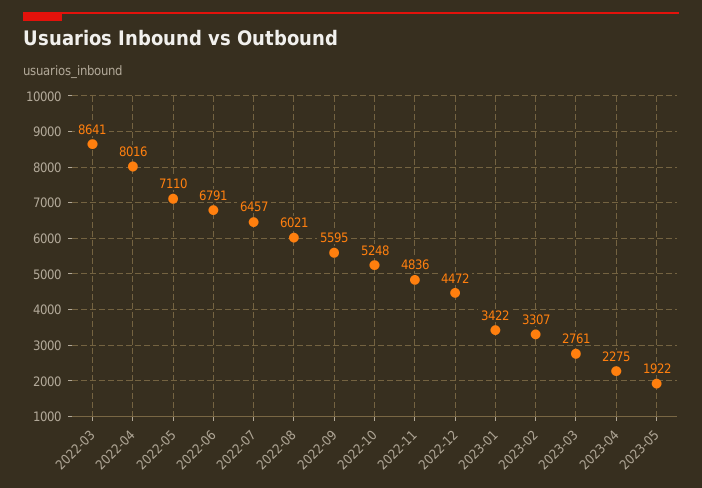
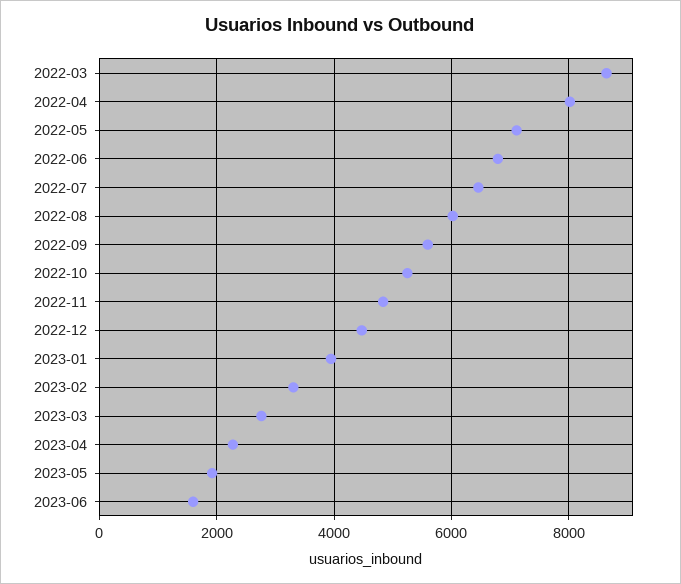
2023-01: 3422 -> 4000
2023-06: none -> 1600

